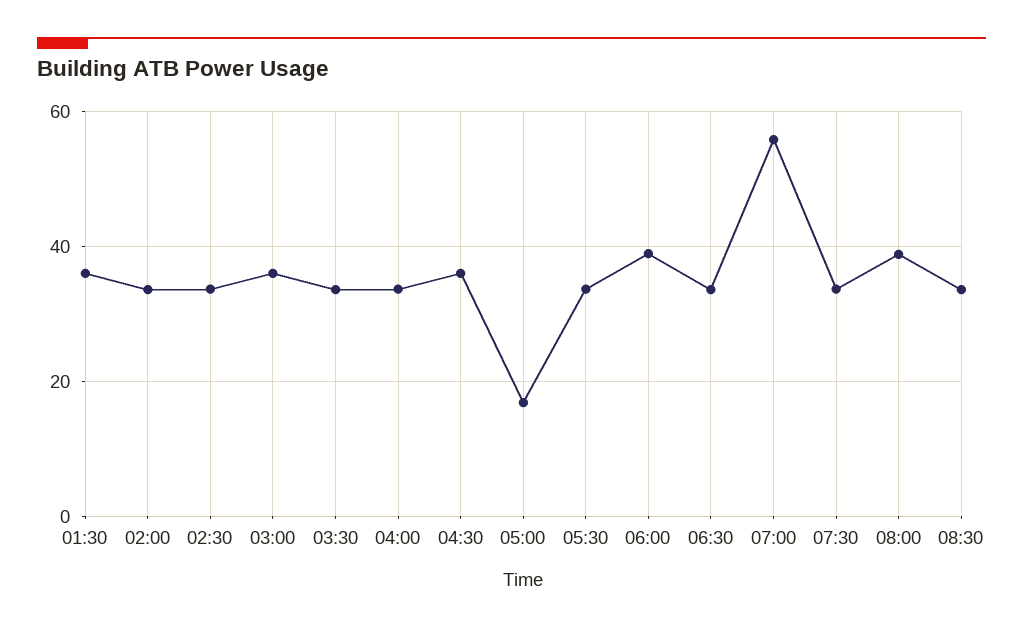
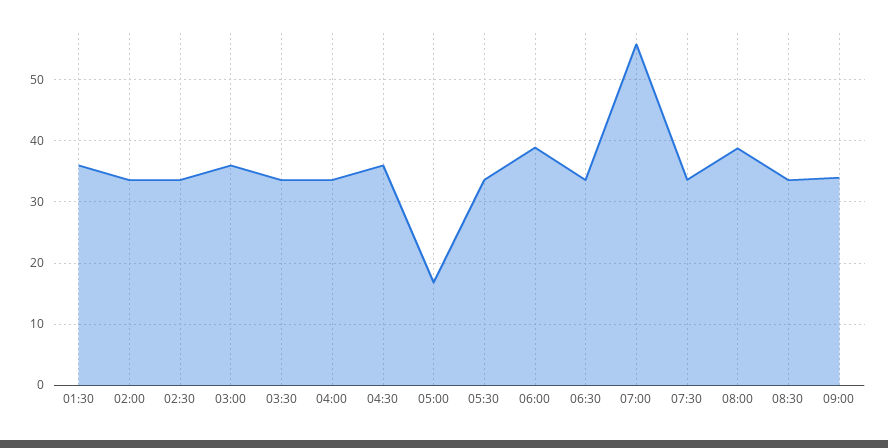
09:00: none -> 34

